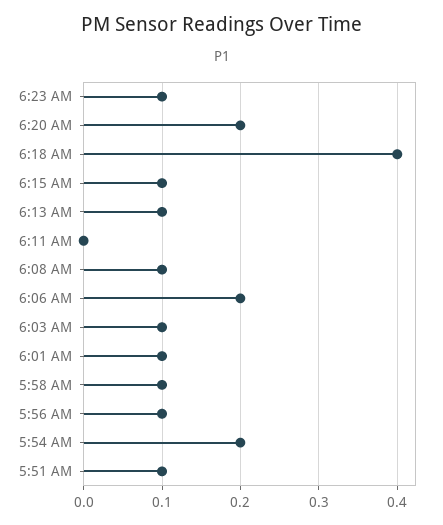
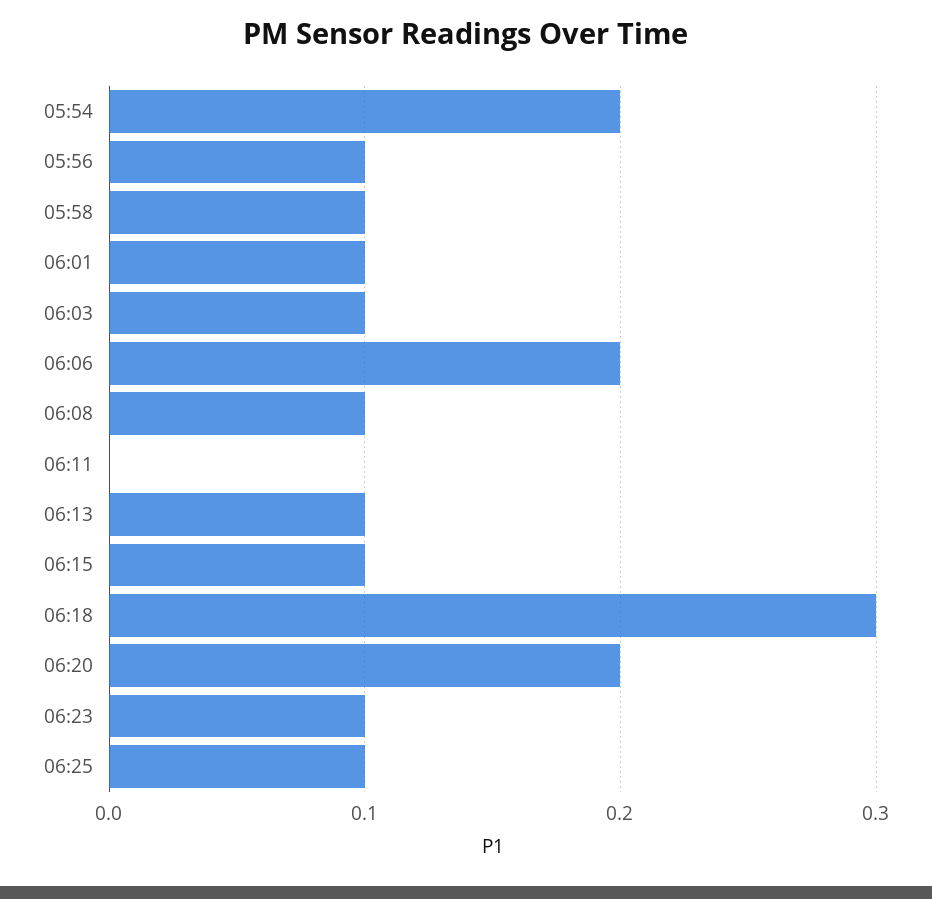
6:18 AM: 0.4 -> 0.3
5:51 AM: 0.1 -> none
06:25: none -> 0.1

